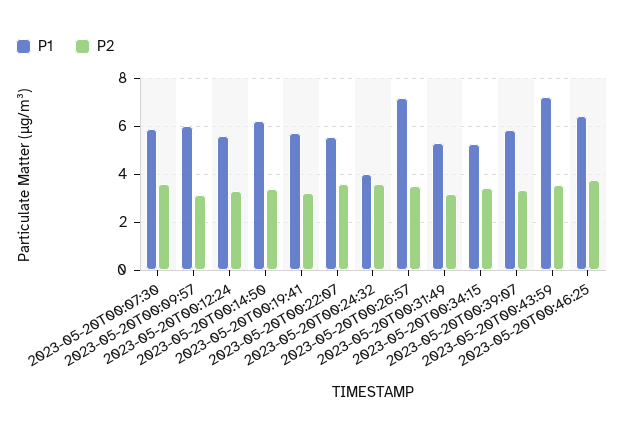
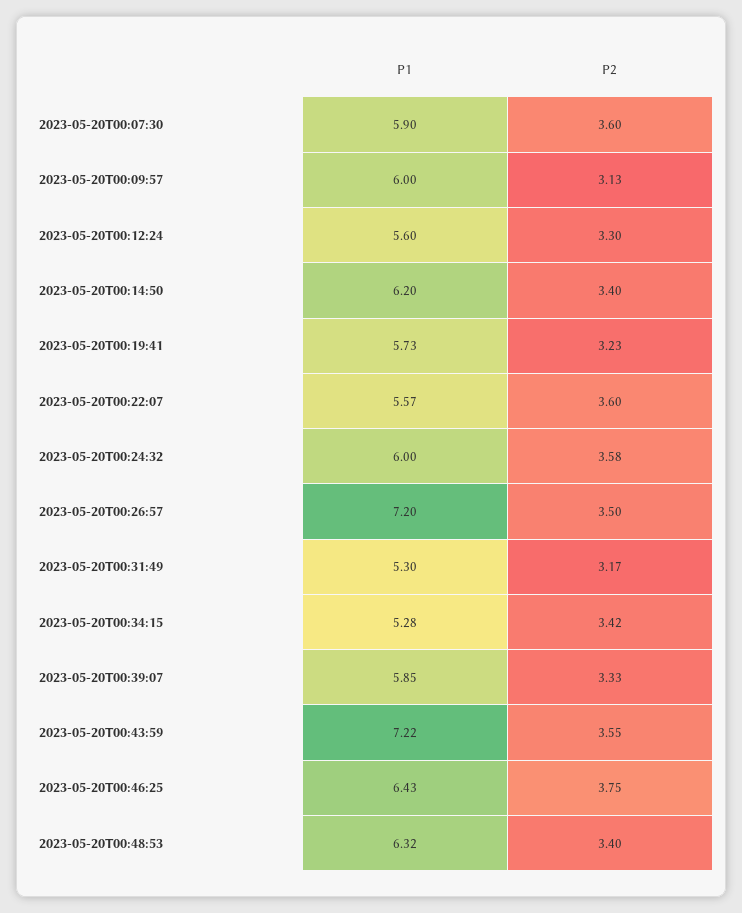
P1, 2023-05-20T00:24:32: 4 -> 6
P1, 2023-05-20T00:48:53: none -> 6.32
P2, 2023-05-20T00:48:53: none -> 3.4

